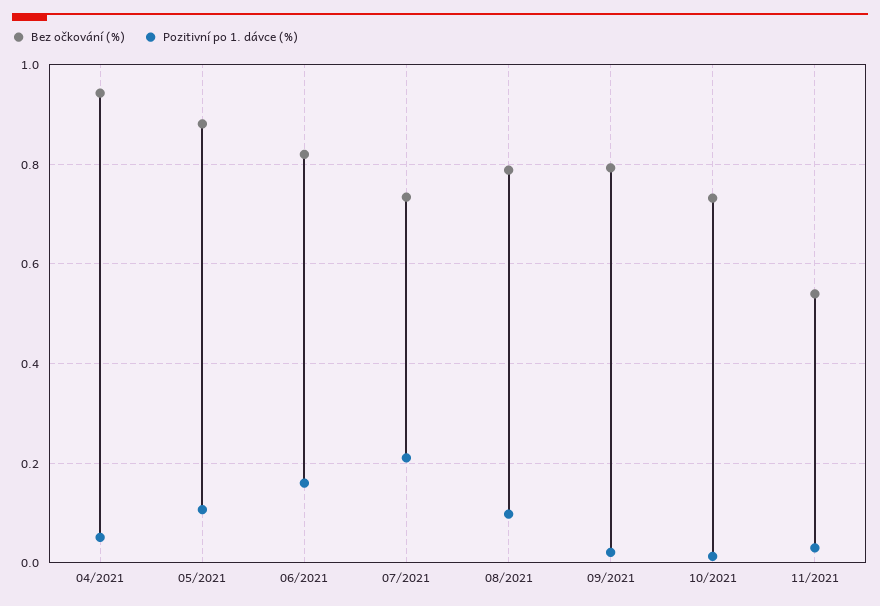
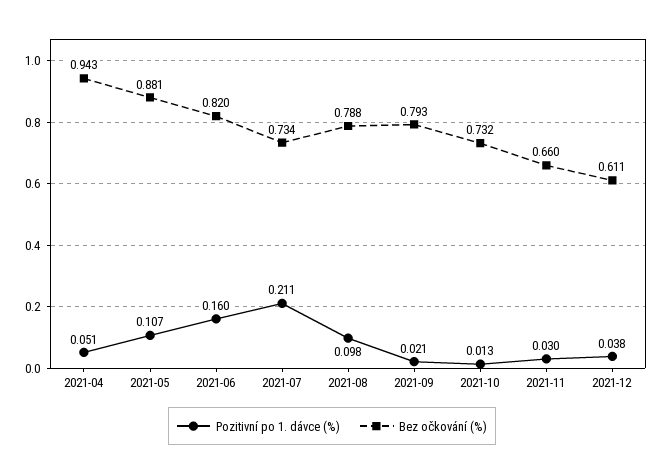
Bez očkování (%), 11/2021: 0.54 -> 0.66
Pozitivní po 1. dávce (%), 2021-12: none -> 0.038
Bez očkování (%), 2021-12: none -> 0.611

